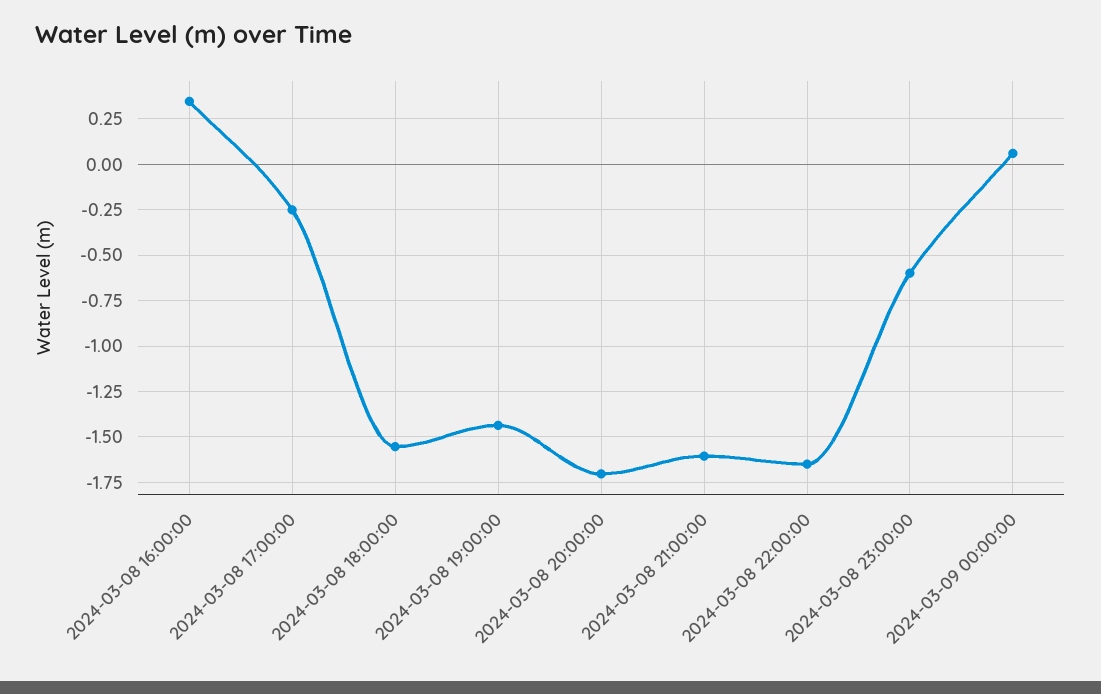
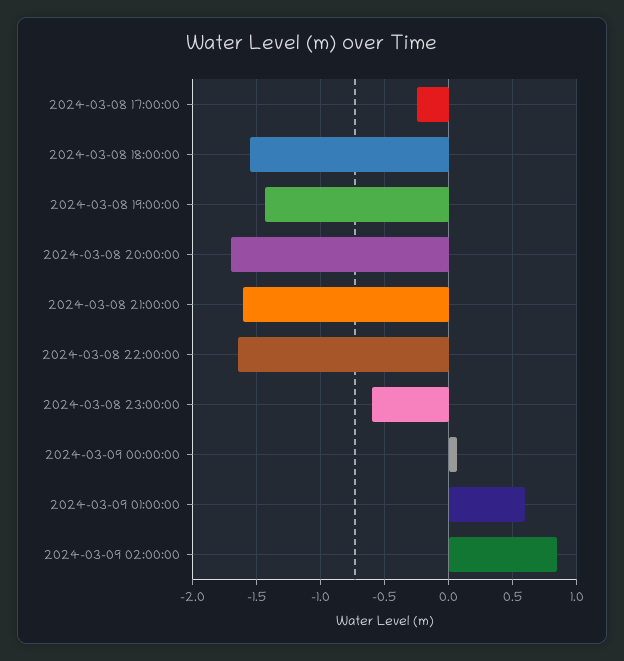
2024-03-08 16:00:00: 0.35 -> none
2024-03-09 01:00:00: none -> 0.6
2024-03-09 02:00:00: none -> 0.85

